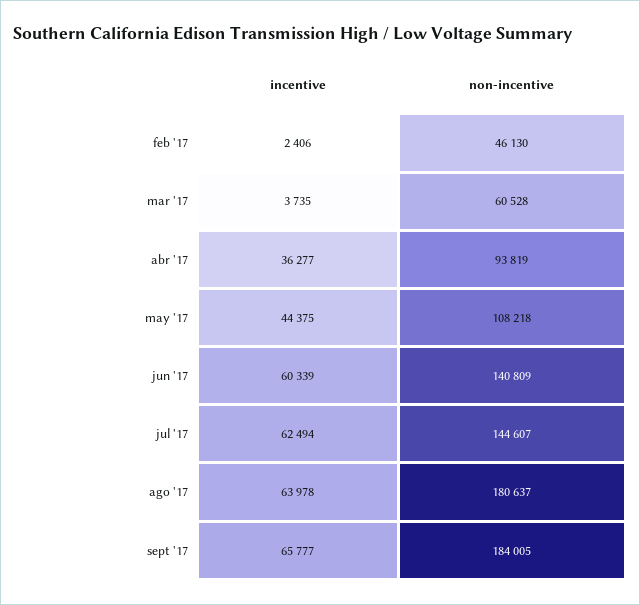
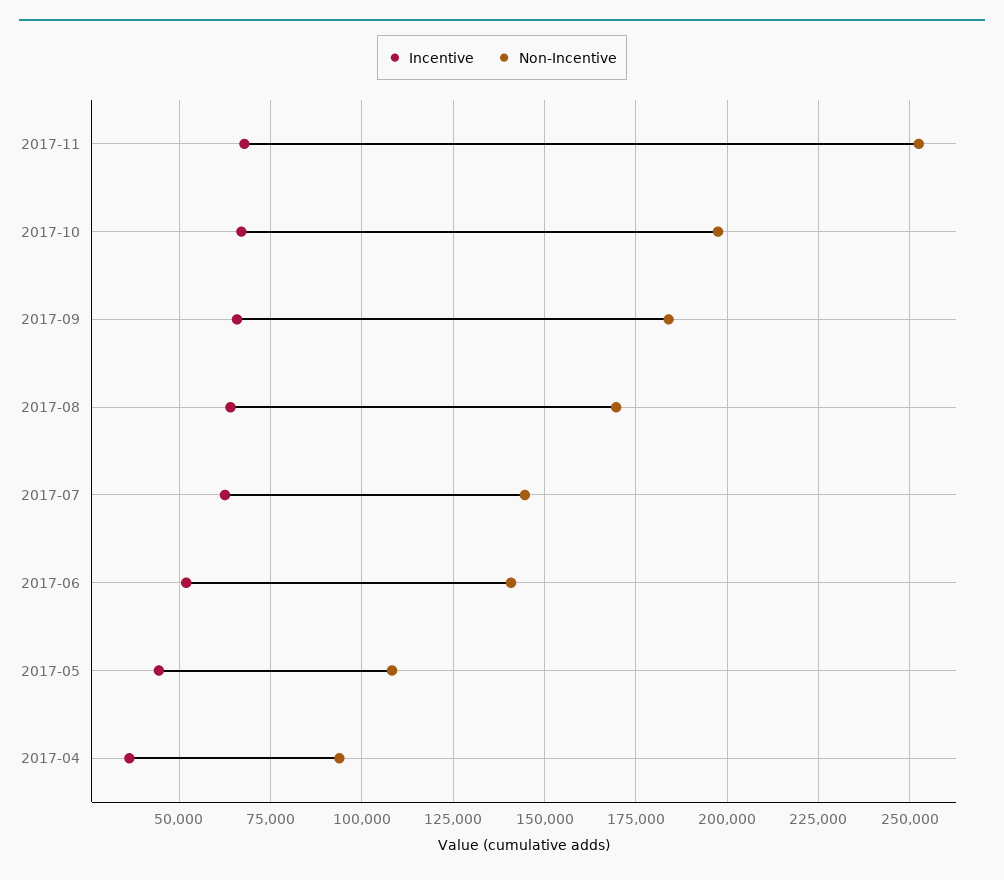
incentive, feb '17: 2406 -> none
non-incentive, feb '17: 46130 -> none
incentive, mar '17: 3735 -> none
non-incentive, mar '17: 60528 -> none
incentive, jun '17: 60339 -> 52500
non-incentive, ago '17: 180637 -> 170000
incentive, 2017-11: none -> 67500
non-incentive, 2017-11: none -> 252500
incentive, 2017-10: none -> 67500
non-incentive, 2017-10: none -> 197500

